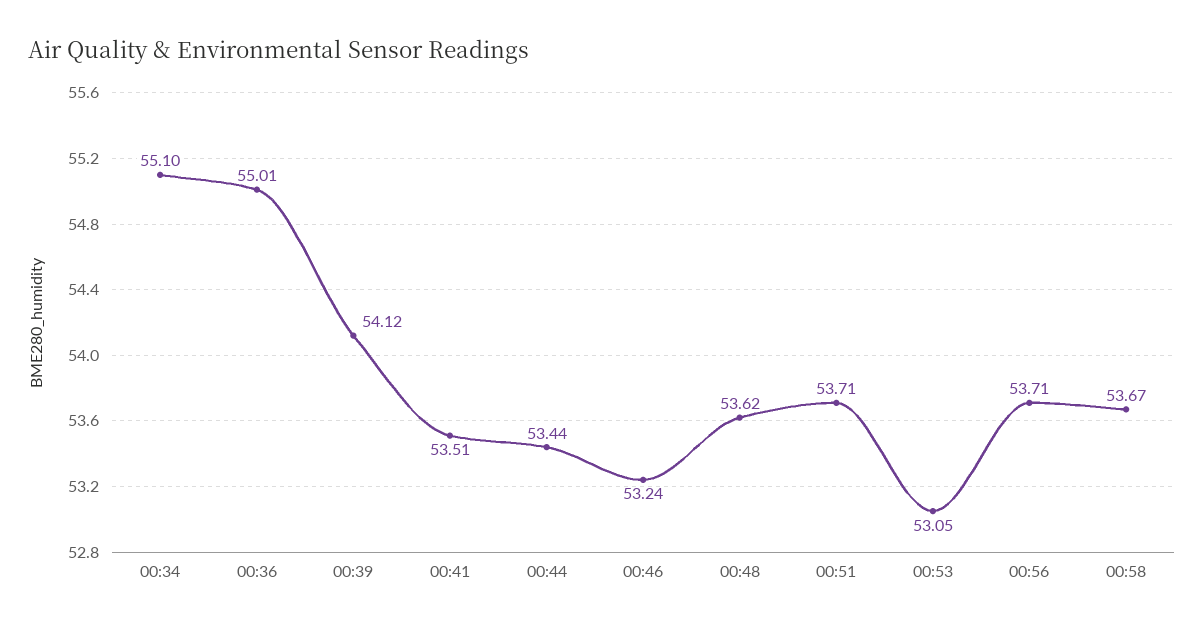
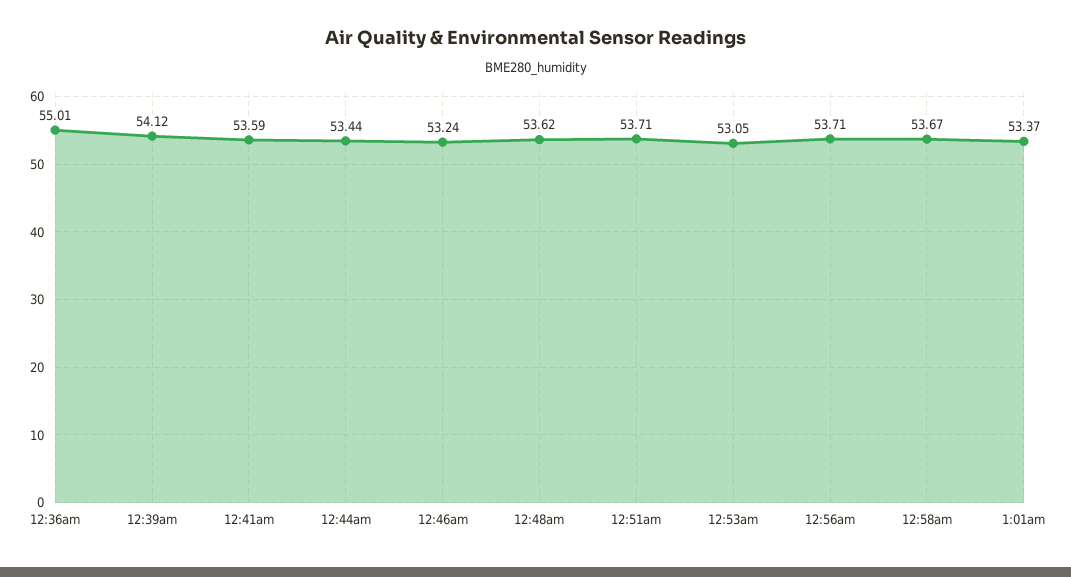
00:34: 55.1 -> none
00:41: 53.51 -> 53.59
1:01am: none -> 53.37

